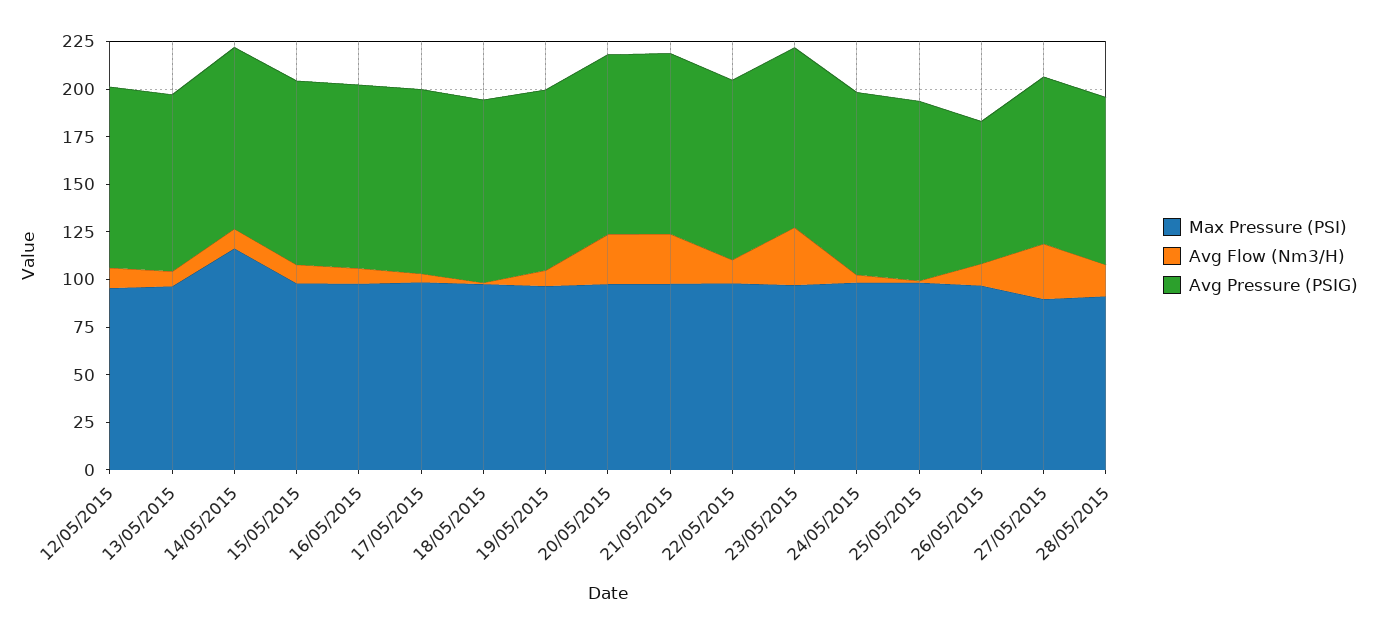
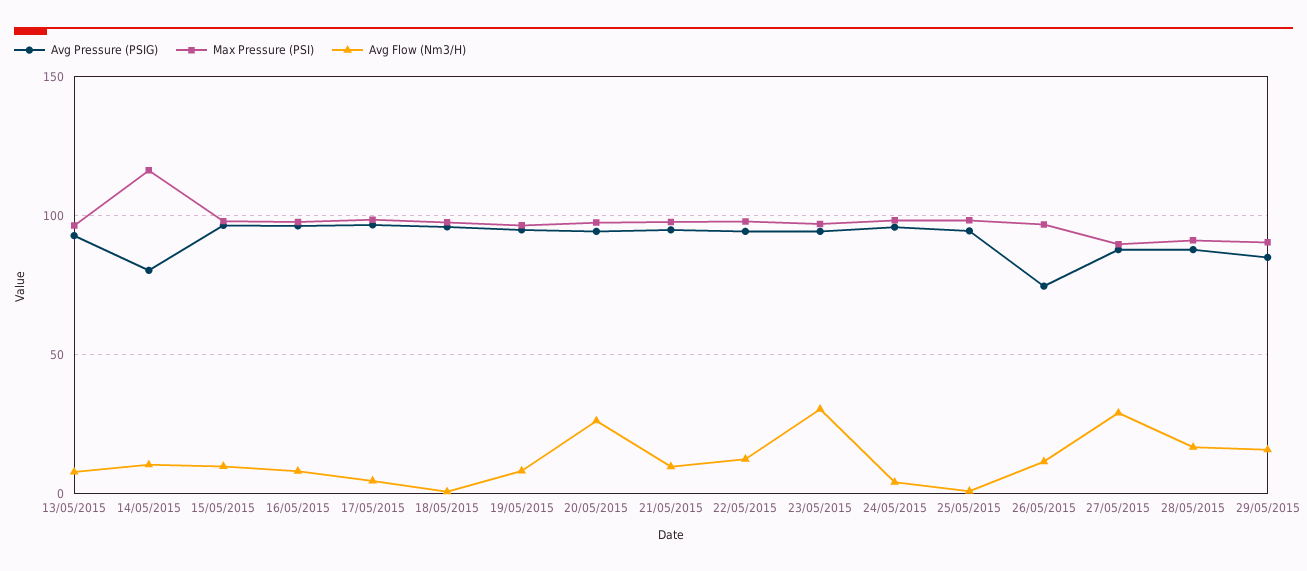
Max Pressure (PSI), 12/05/2015: 95 -> none
Avg Flow (Nm3/H), 12/05/2015: 10 -> none
Avg Pressure (PSIG), 12/05/2015: 95 -> none
Avg Pressure (PSIG), 14/05/2015: 95 -> 80
Avg Flow (Nm3/H), 21/05/2015: 25 -> 10
Avg Pressure (PSIG), 29/05/2015: none -> 85
Max Pressure (PSI), 29/05/2015: none -> 90
Avg Flow (Nm3/H), 29/05/2015: none -> 15

